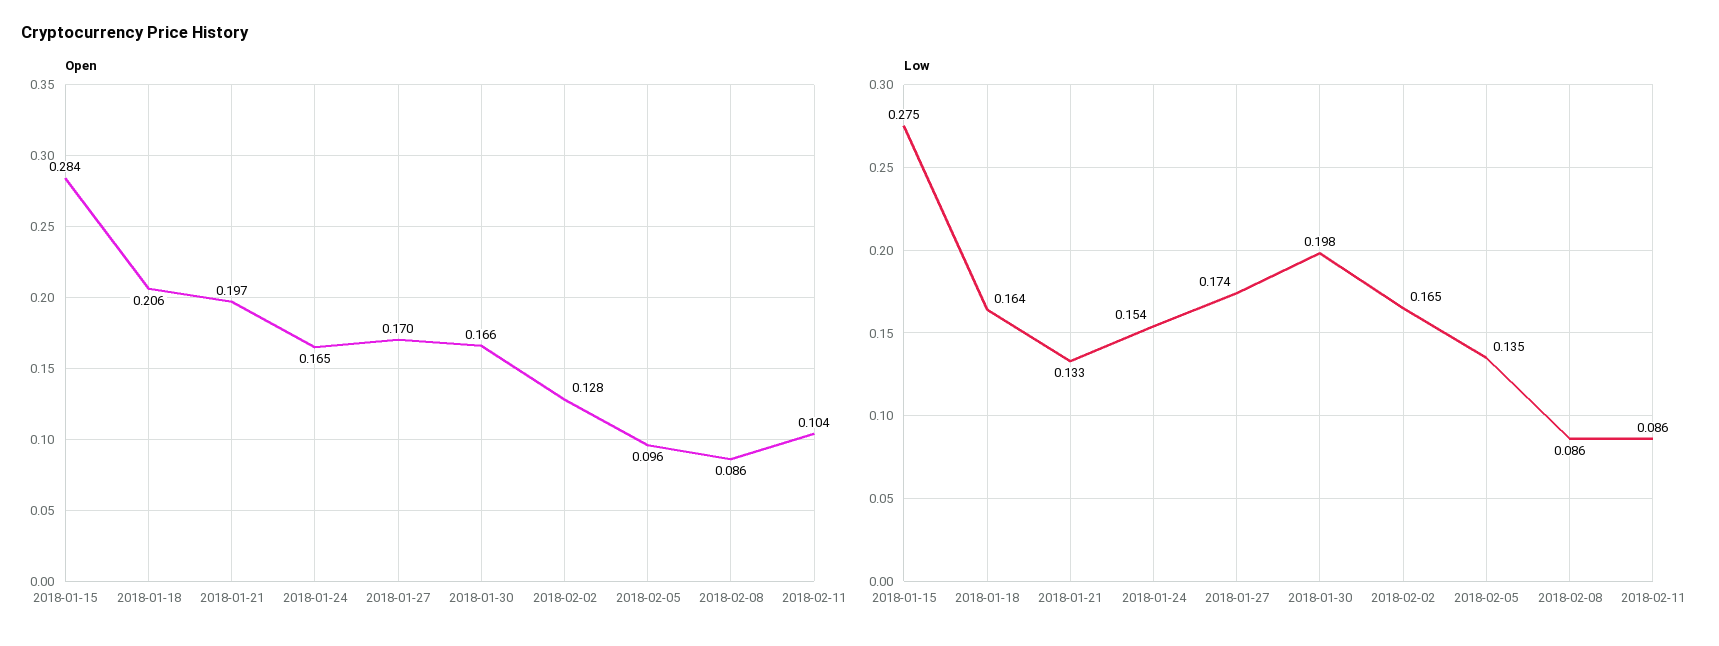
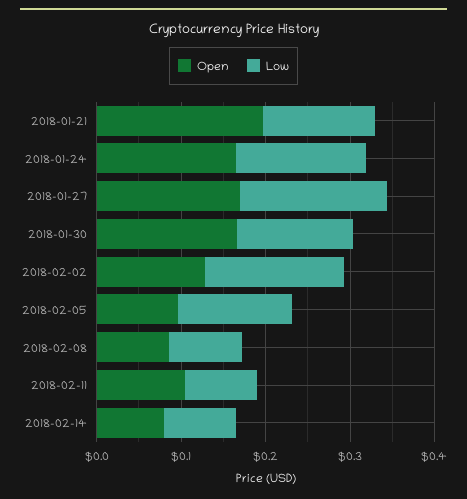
Open, 2018-01-15: 0.284 -> none
Open, 2018-01-18: 0.206 -> none
Low, 2018-01-15: 0.275 -> none
Low, 2018-01-18: 0.164 -> none
Low, 2018-01-30: 0.198 -> 0.14
Open, 2018-02-14: none -> 0.08
Low, 2018-02-14: none -> 0.08

